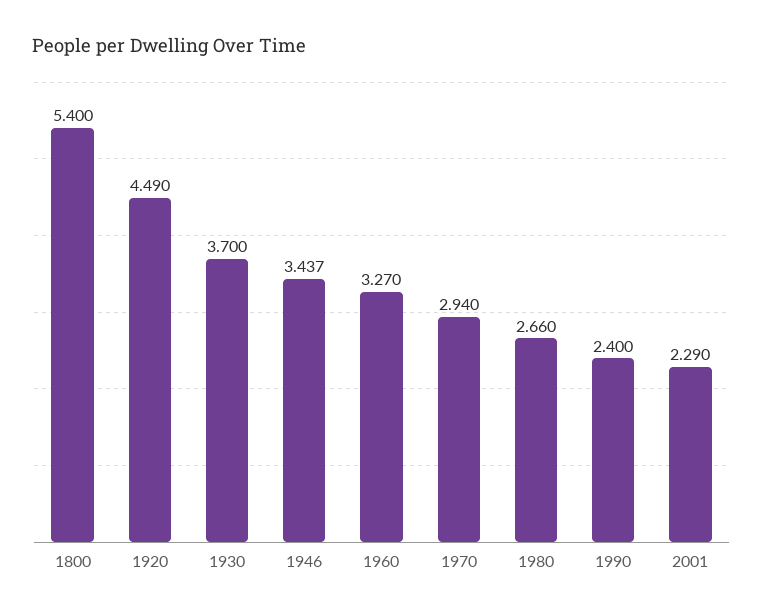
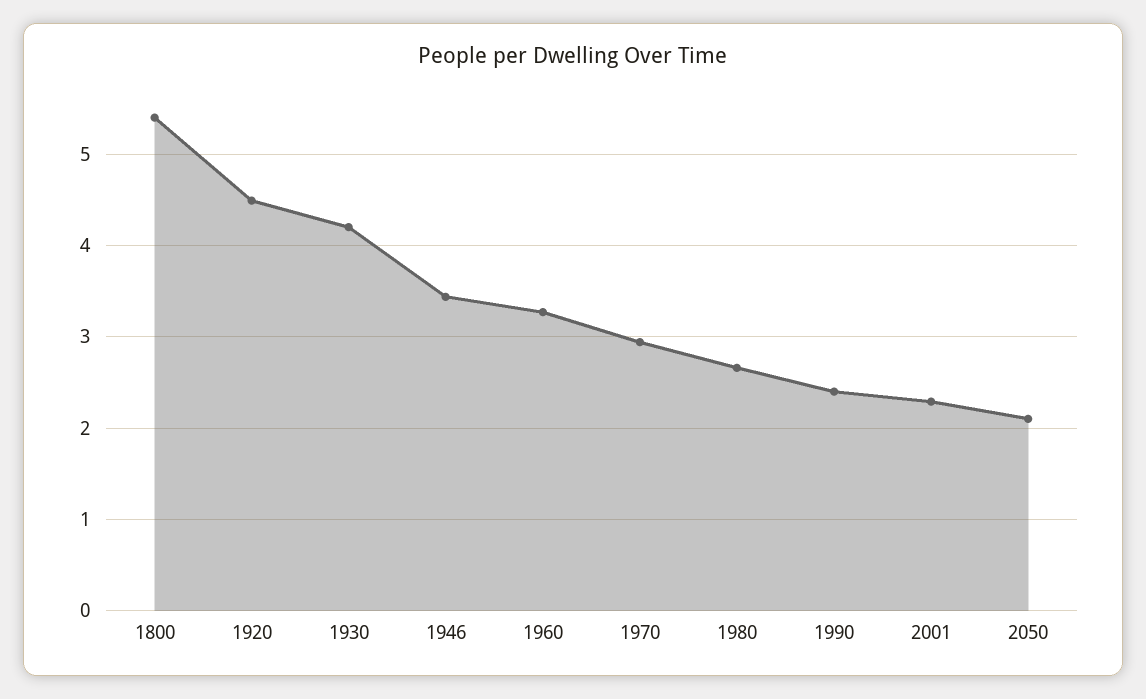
1930: 3.7 -> 4.2
2050: none -> 2.1

